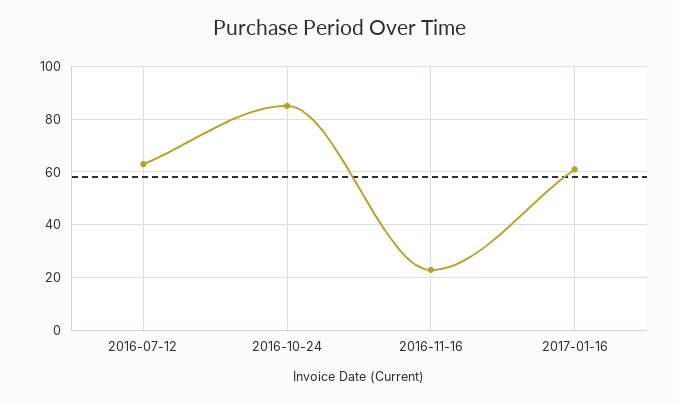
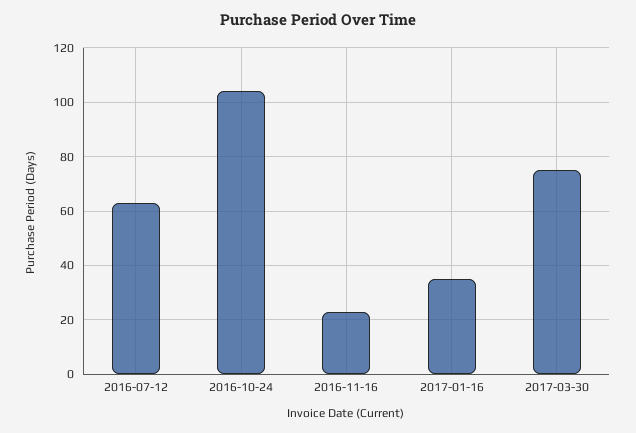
2016-10-24: 85 -> 105
2017-01-16: 60 -> 35
2017-03-30: none -> 75

